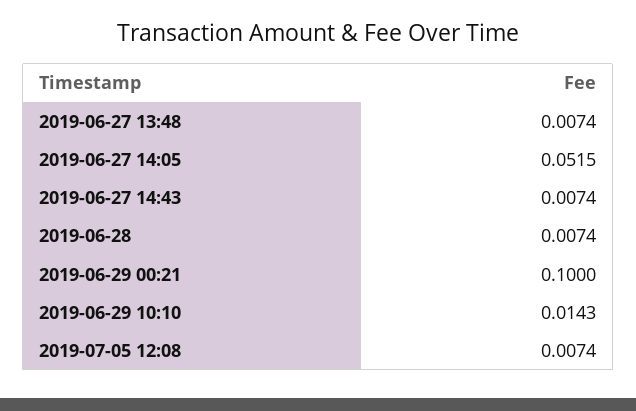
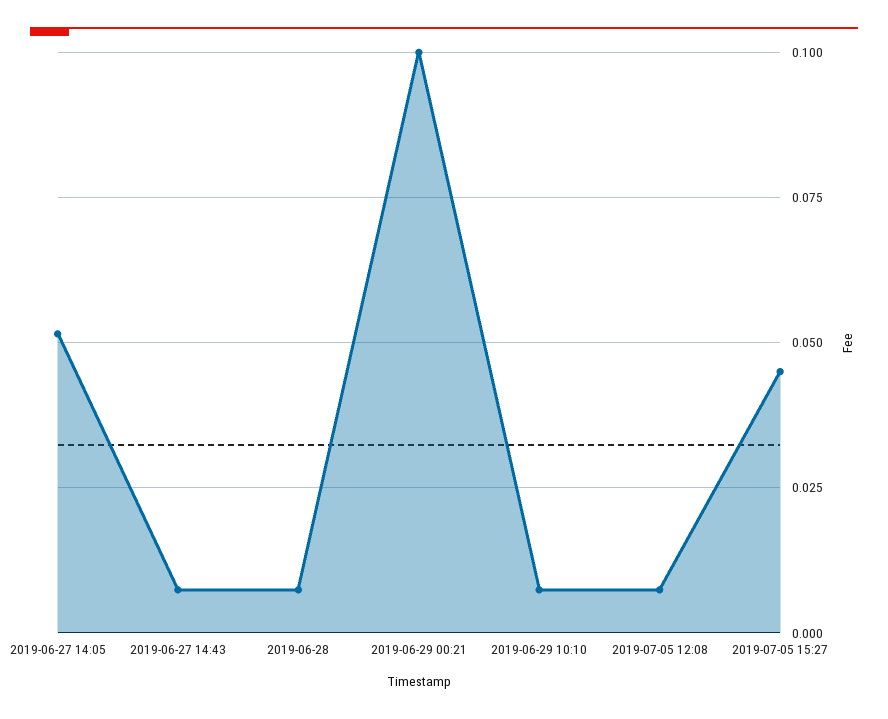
2019-06-27 13:48: 0.0074 -> none
2019-06-29 10:10: 0.0143 -> 0.0075
2019-07-05 15:27: none -> 0.045

